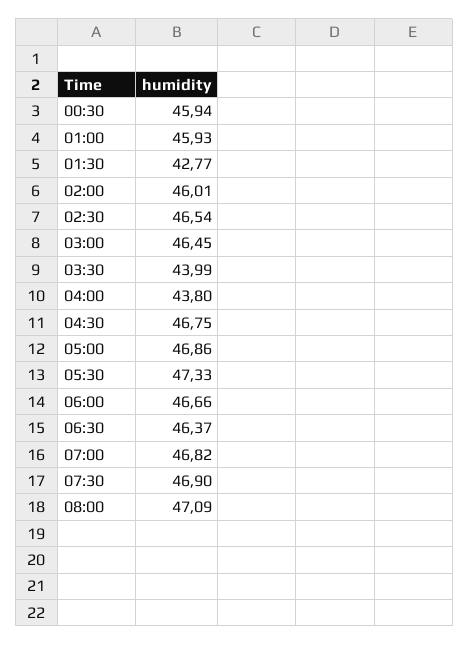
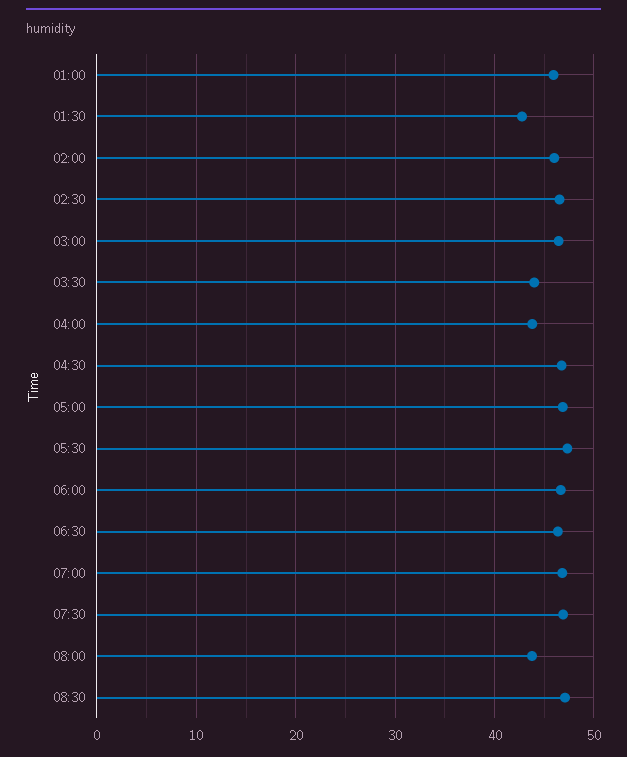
00:30: 45.94 -> none
08:00: 47.09 -> 44
08:30: none -> 47

